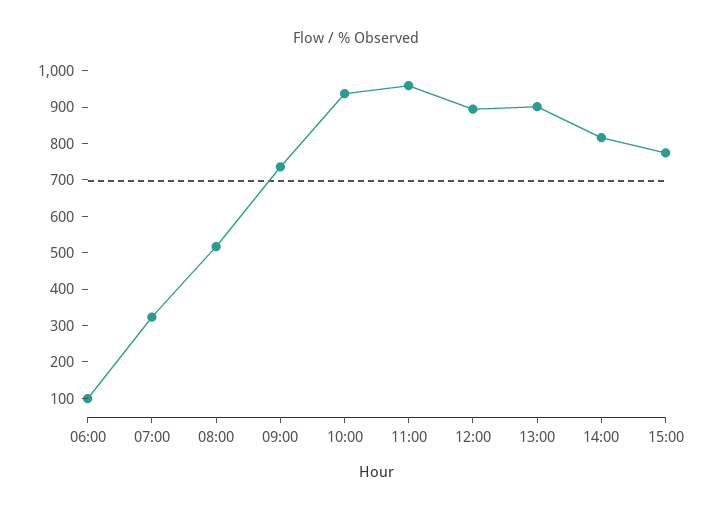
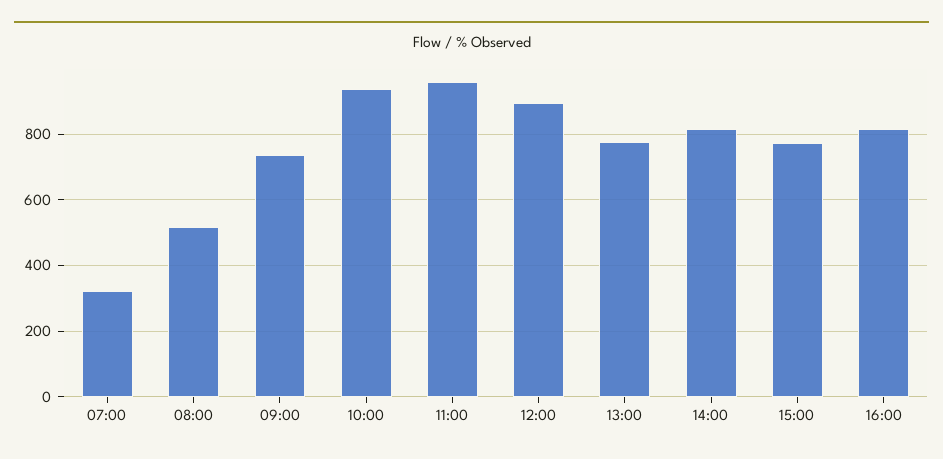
06:00: 100 -> none
13:00: 900 -> 780
16:00: none -> 820

